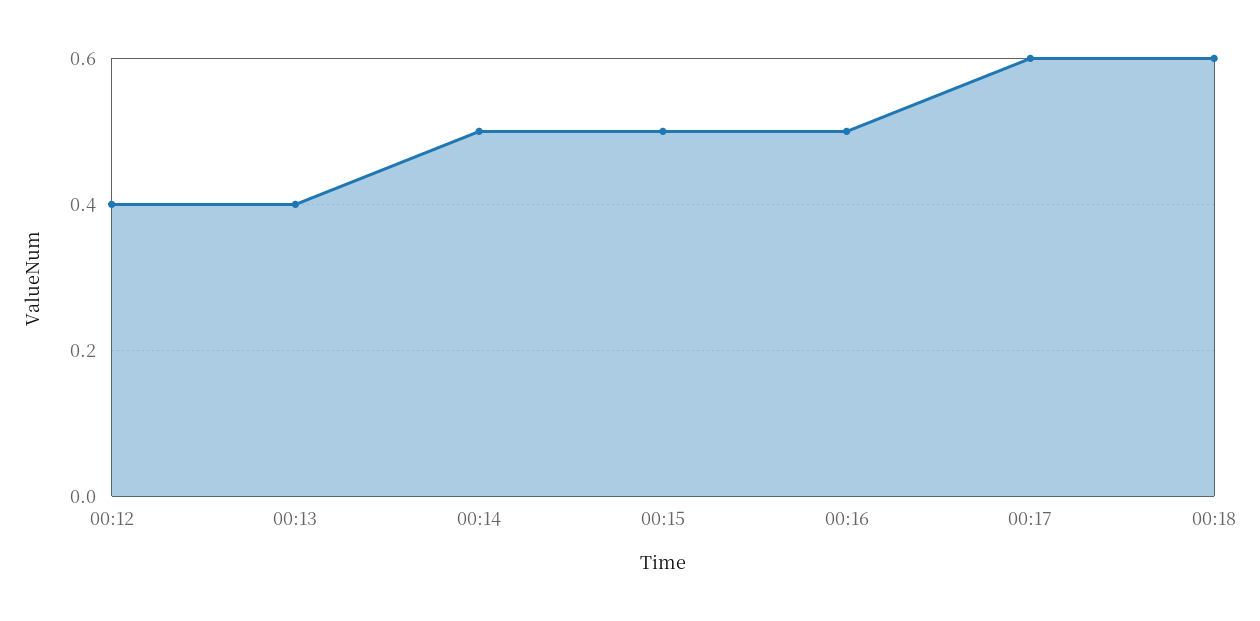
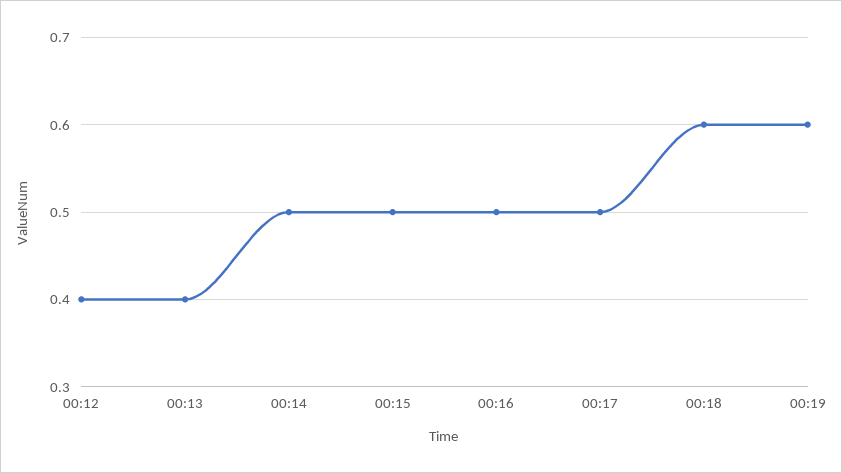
00:17: 0.6 -> 0.5
00:19: none -> 0.6

